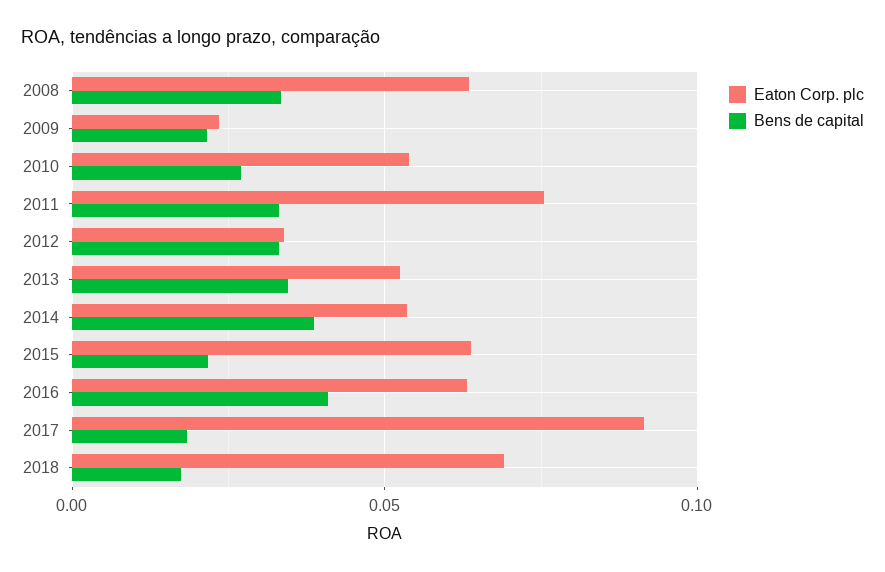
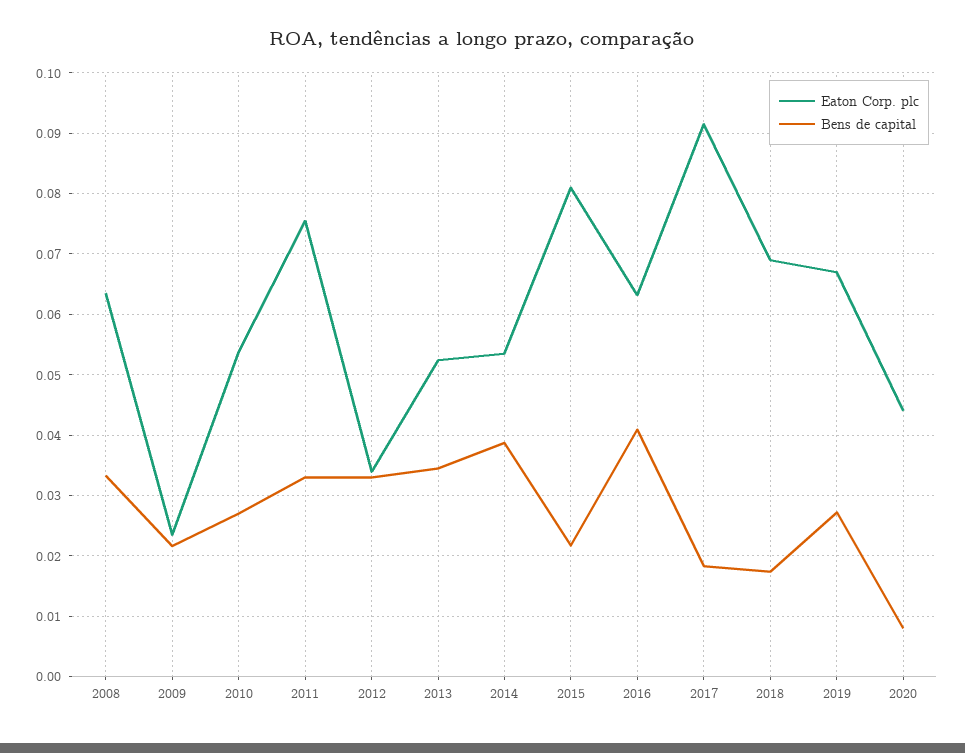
Eaton Corp. plc, 2015: 0.065 -> 0.081
Eaton Corp. plc, 2019: none -> 0.067
Bens de capital, 2019: none -> 0.027
Eaton Corp. plc, 2020: none -> 0.044
Bens de capital, 2020: none -> 0.008

